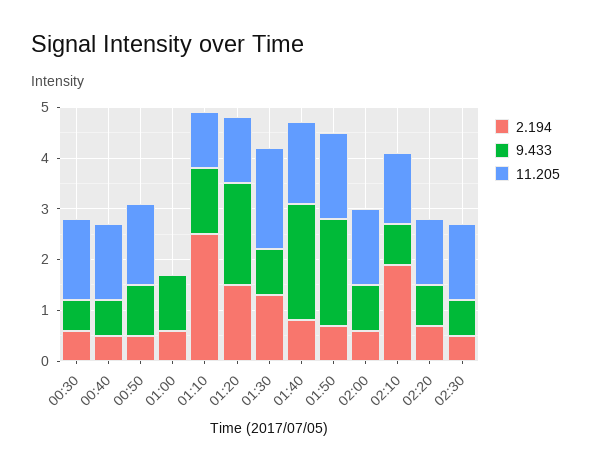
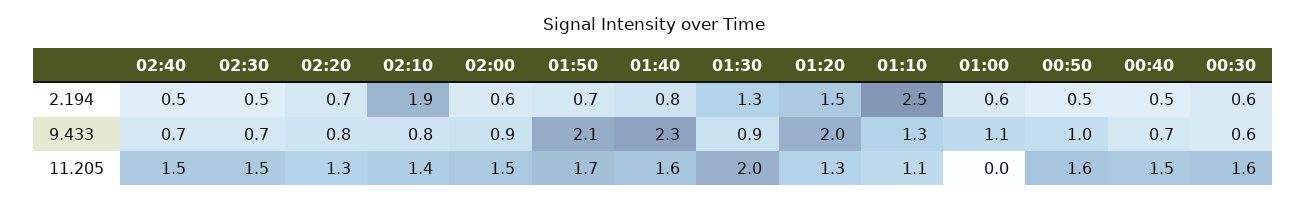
2.194, 02:40: none -> 0.5
9.433, 02:40: none -> 0.7
11.205, 02:40: none -> 1.5

